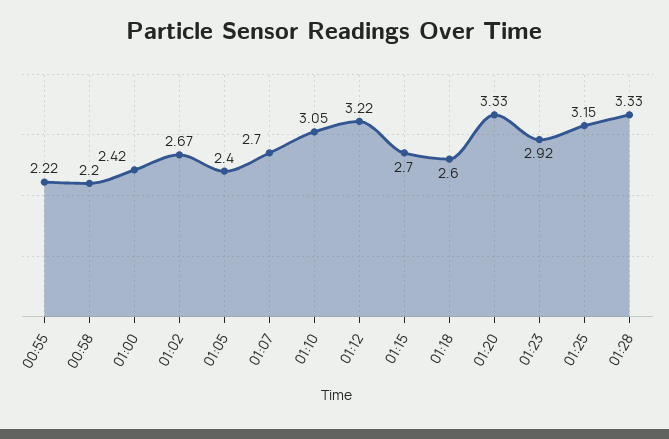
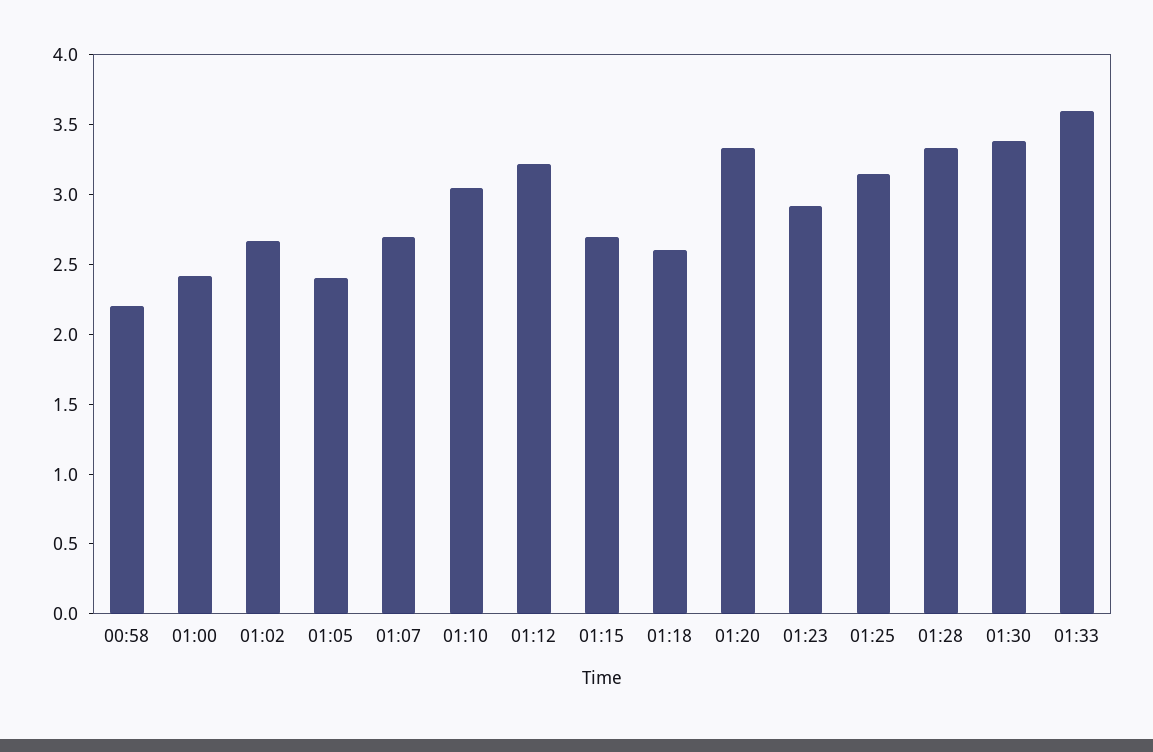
00:55: 2.22 -> none
01:30: none -> 3.4
01:33: none -> 3.6

